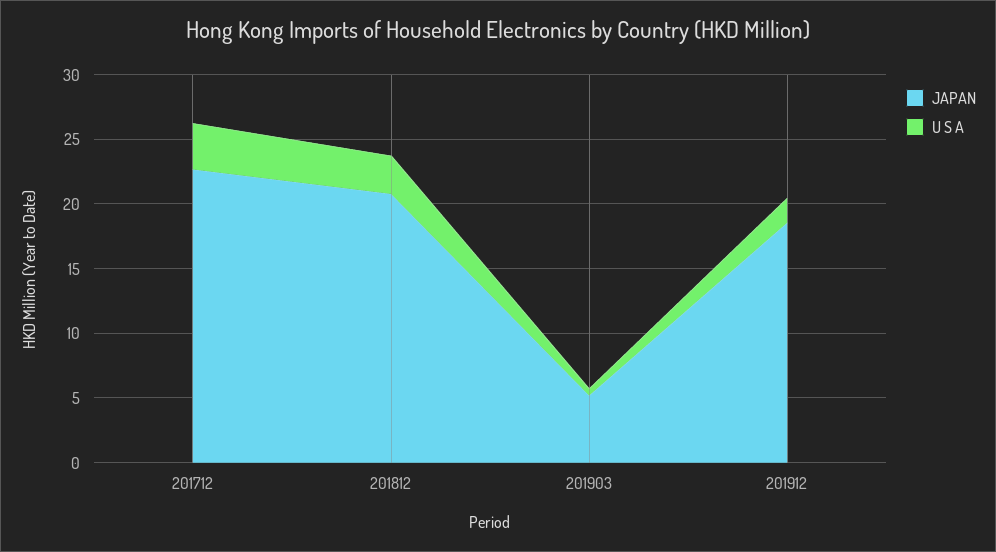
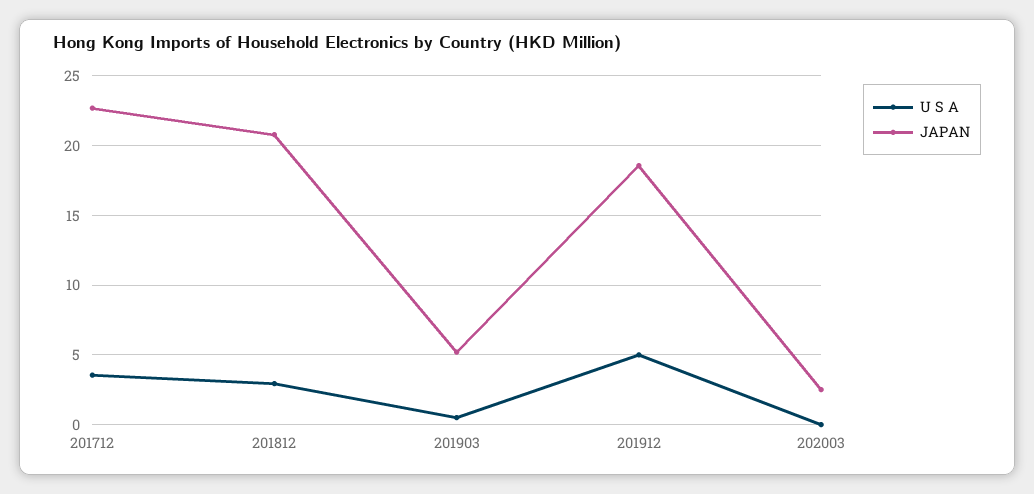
U S A, 201912: 2 -> 5
U S A, 202003: none -> 0
JAPAN, 202003: none -> 2.5

